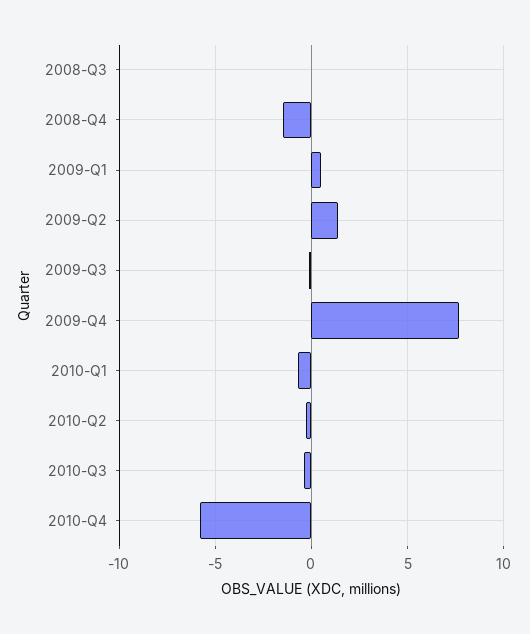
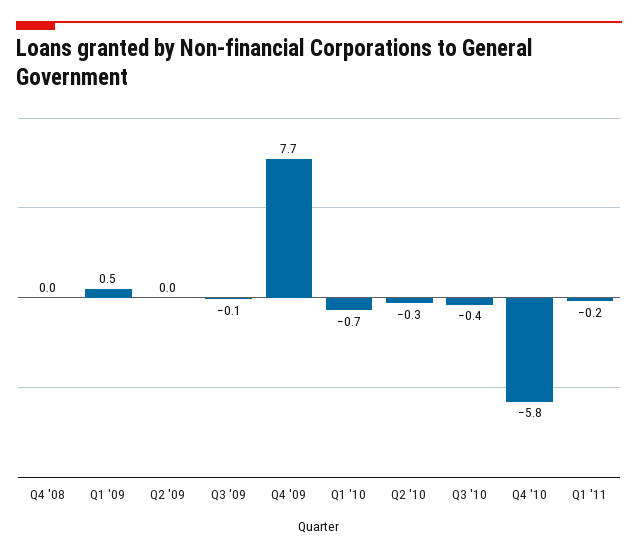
2008-Q3: 0 -> none
2008-Q4: -1.5 -> 0
2009-Q2: 1.5 -> 0
Q1 '11: none -> -0.2

